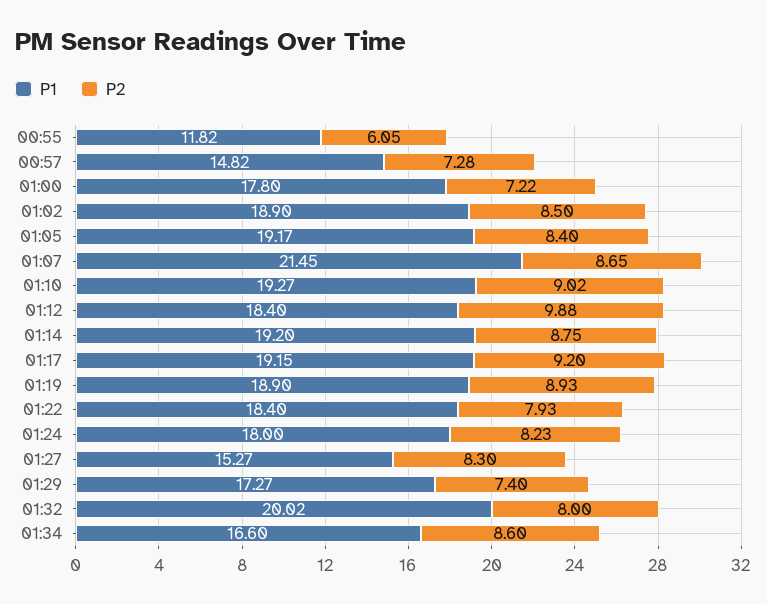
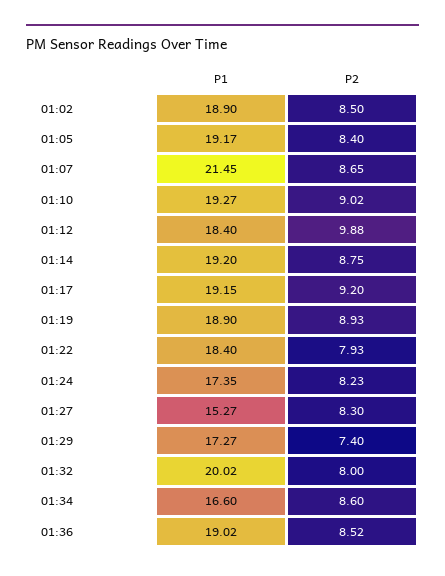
P1, 00:55: 11.82 -> none
P2, 00:55: 6.05 -> none
P1, 00:57: 14.82 -> none
P2, 00:57: 7.28 -> none
P1, 01:00: 17.8 -> none
P2, 01:00: 7.22 -> none
P1, 01:24: 18 -> 17.35
P1, 01:36: none -> 19.02
P2, 01:36: none -> 8.52

